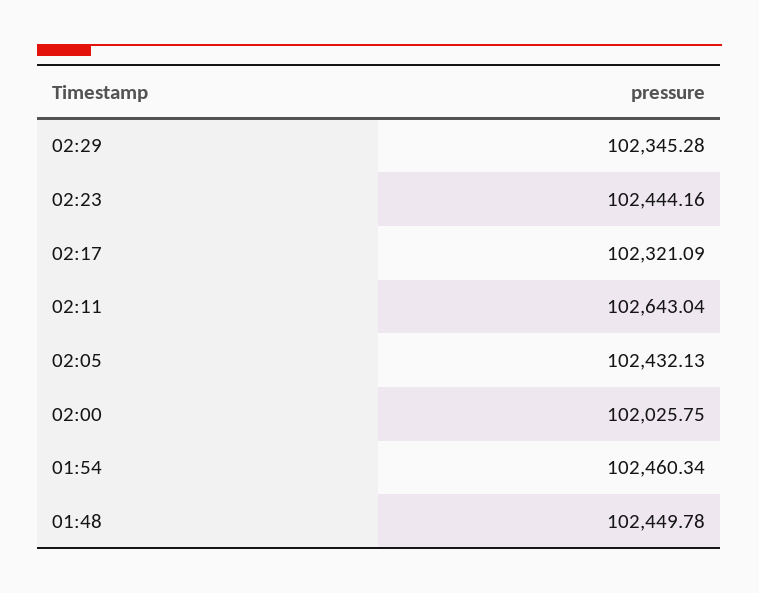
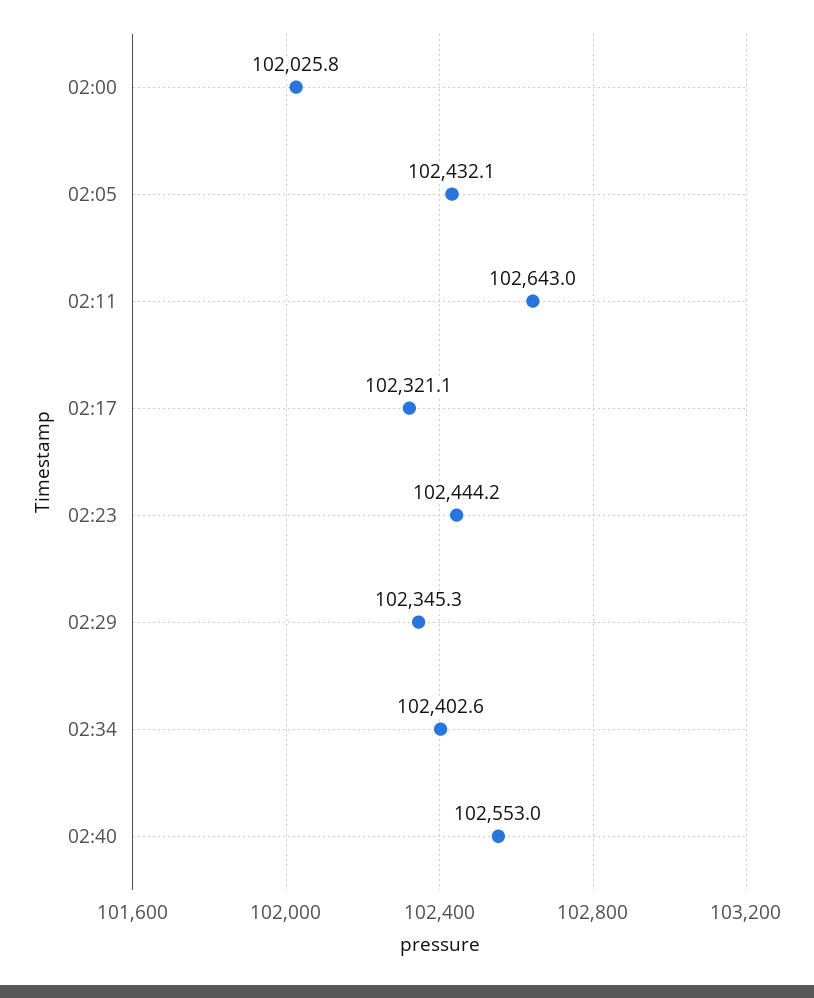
01:54: 102460.34 -> none
01:48: 102449.78 -> none
02:34: none -> 102402.6
02:40: none -> 102553

